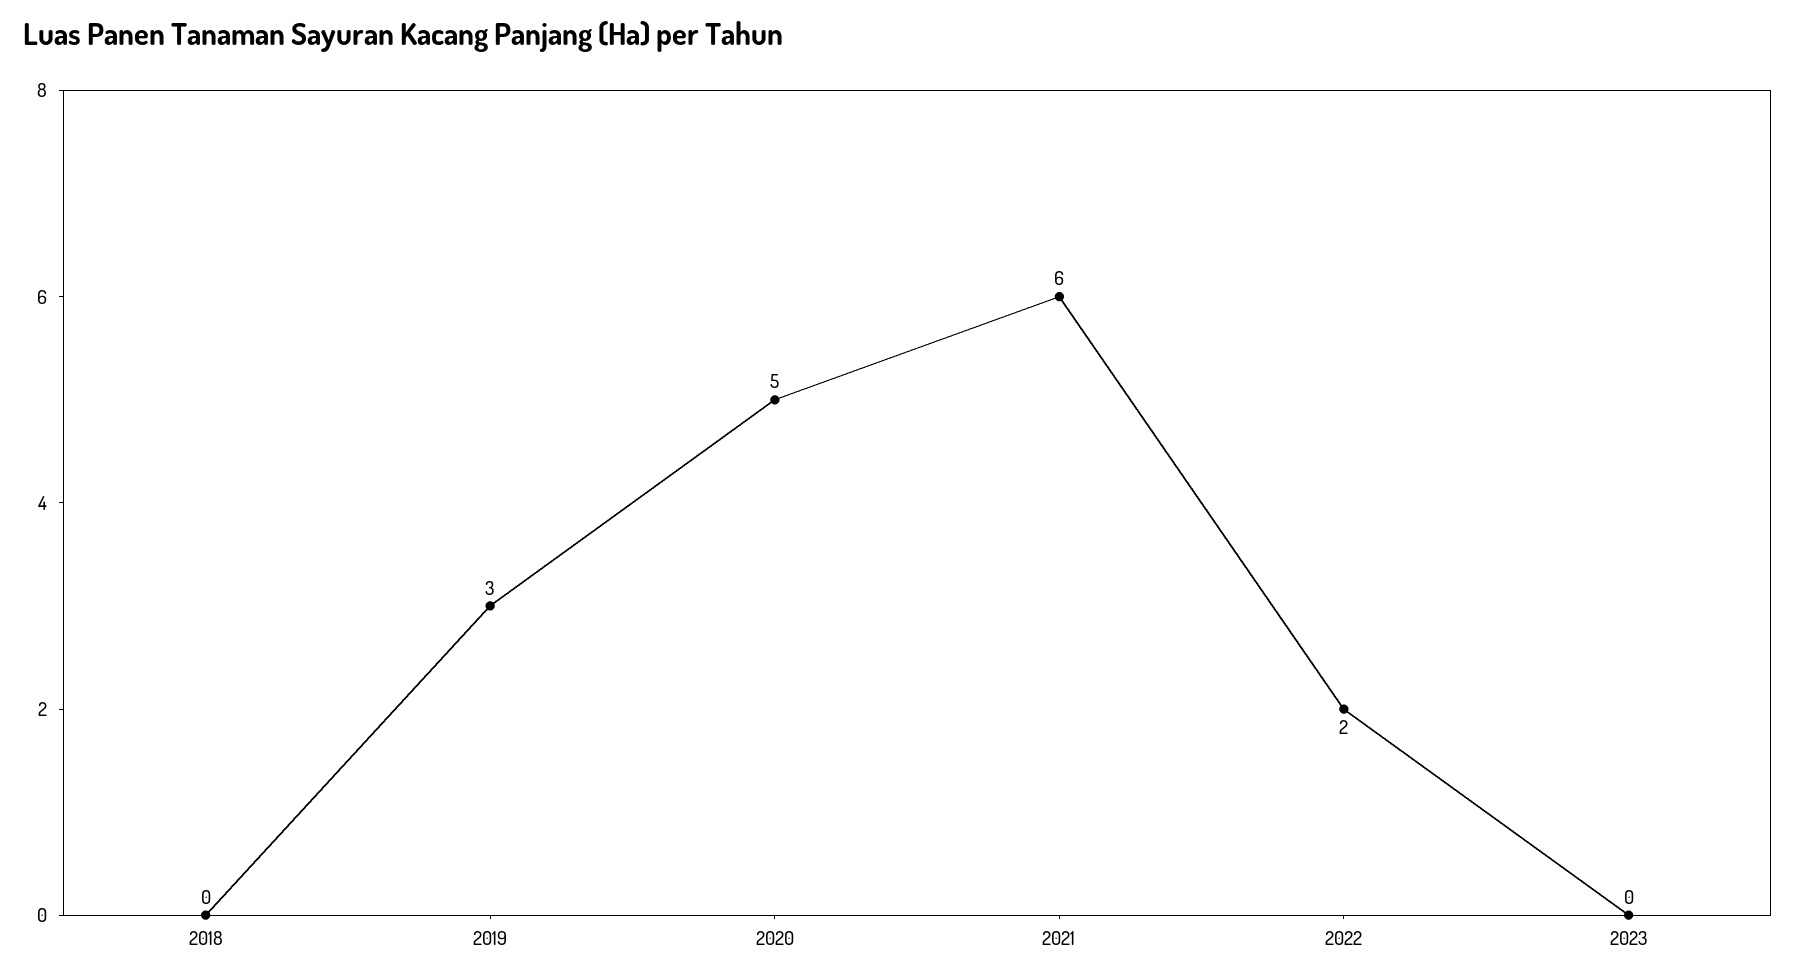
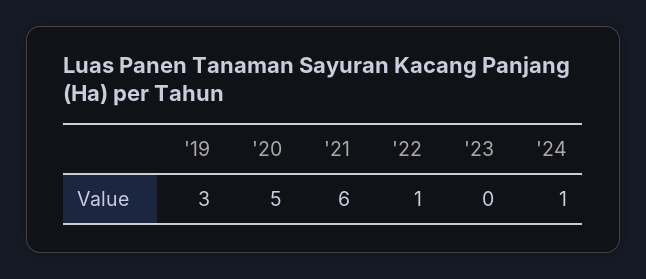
2018: 0 -> none
2022: 2 -> 1
'24: none -> 1

